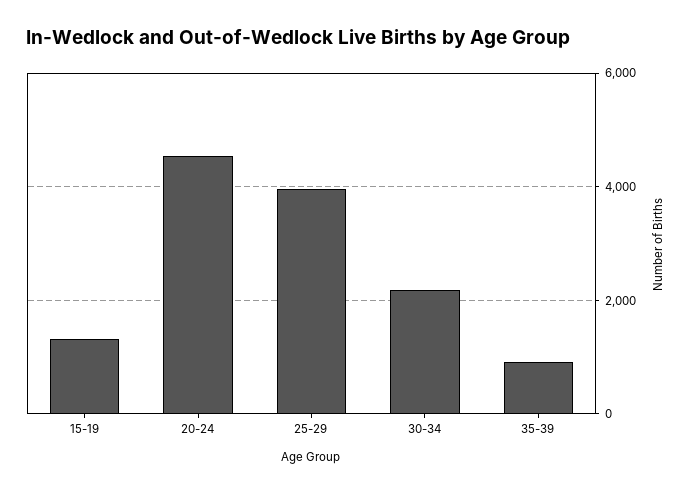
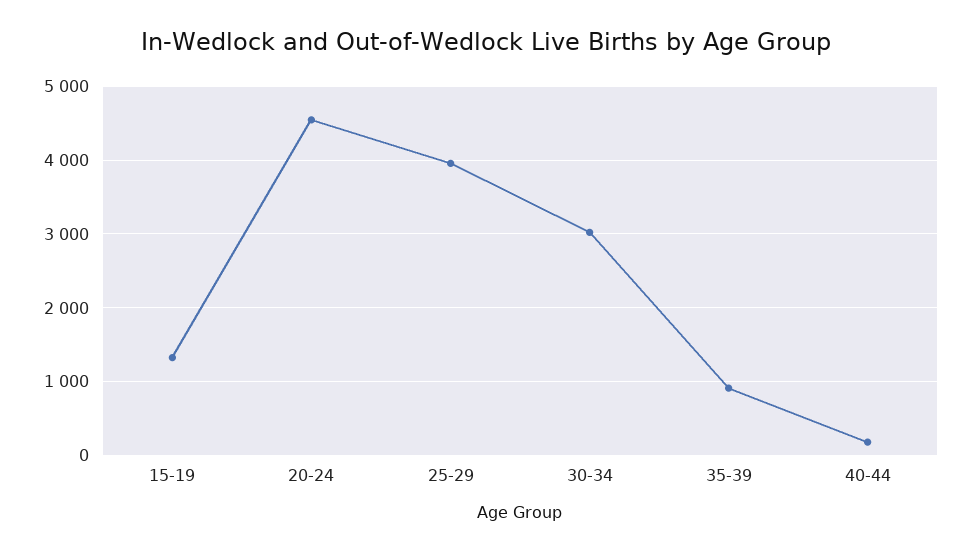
30-34: 2200 -> 3000
40-44: none -> 200

